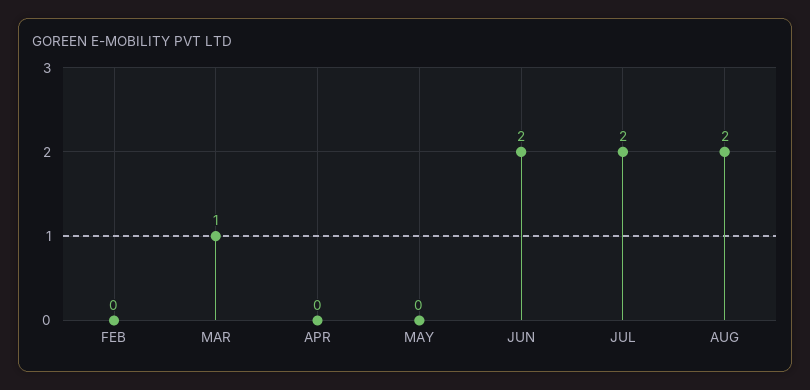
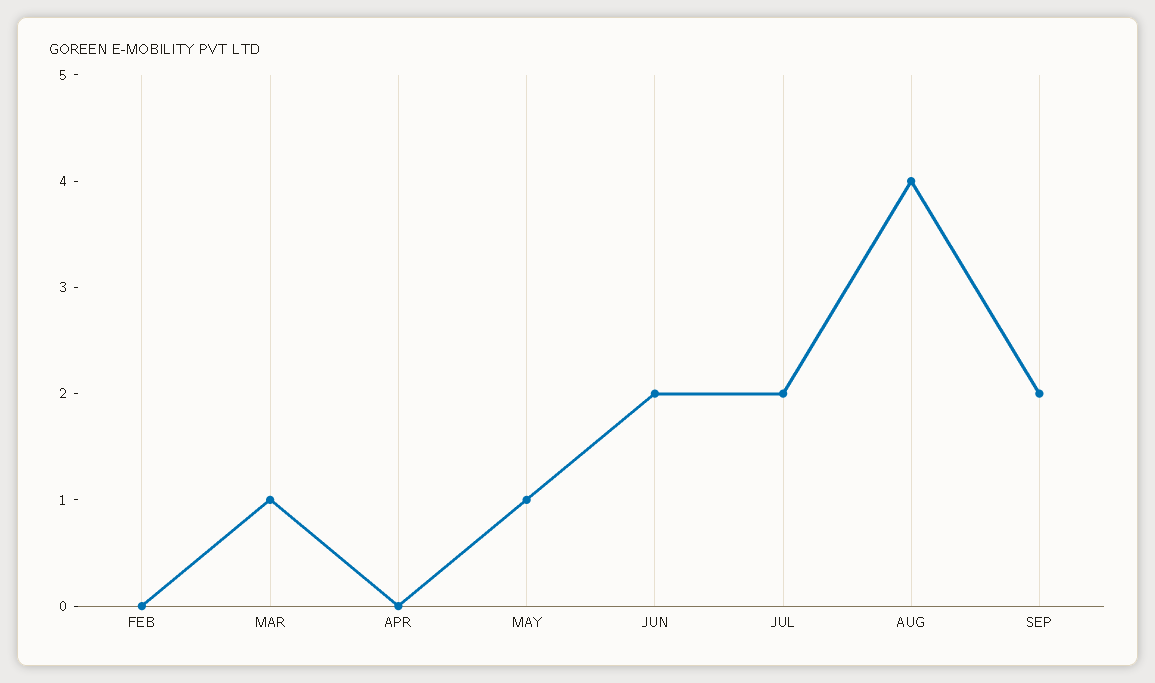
MAY: 0 -> 1
AUG: 2 -> 4
SEP: none -> 2

